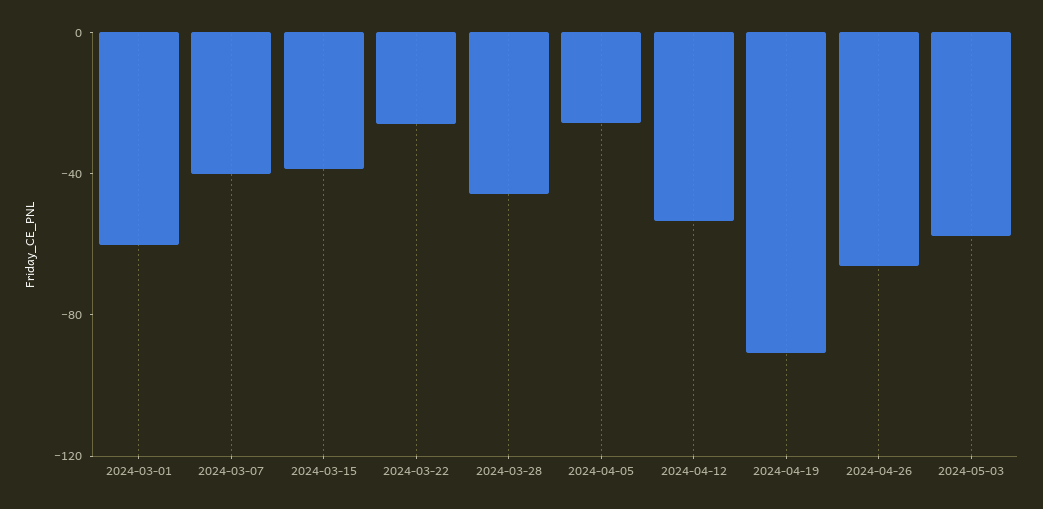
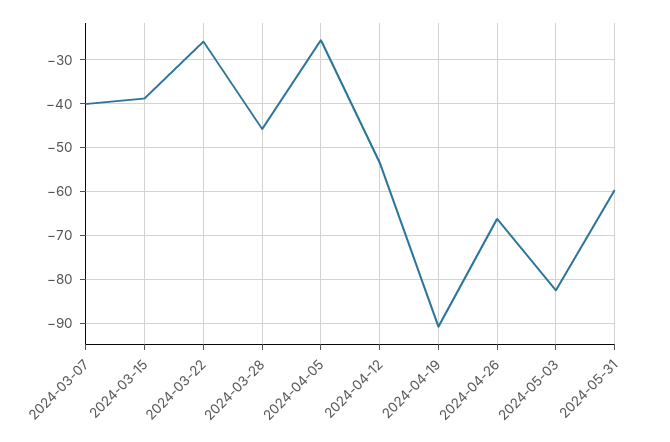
2024-03-01: -60 -> none
2024-05-03: -60 -> -82
2024-05-31: none -> -60

